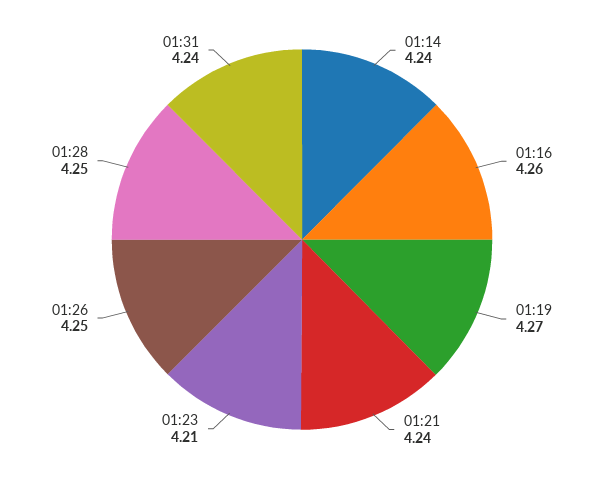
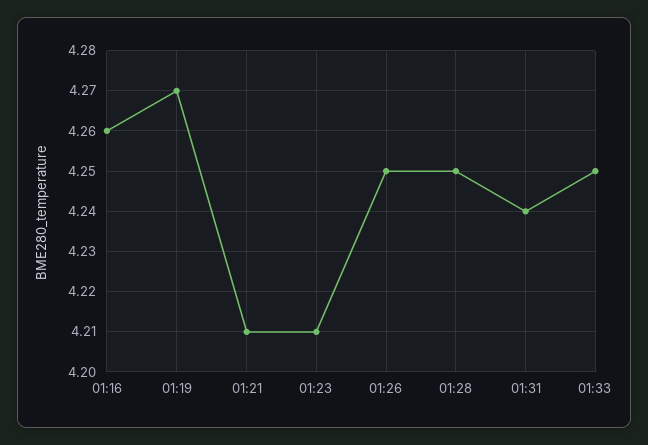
01:14: 4.24 -> none
01:21: 4.24 -> 4.21
01:33: none -> 4.25

